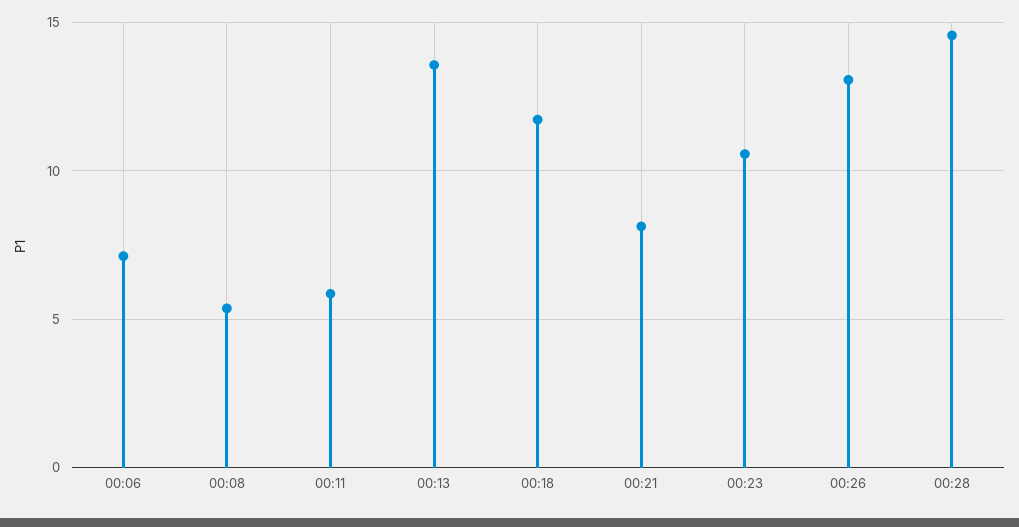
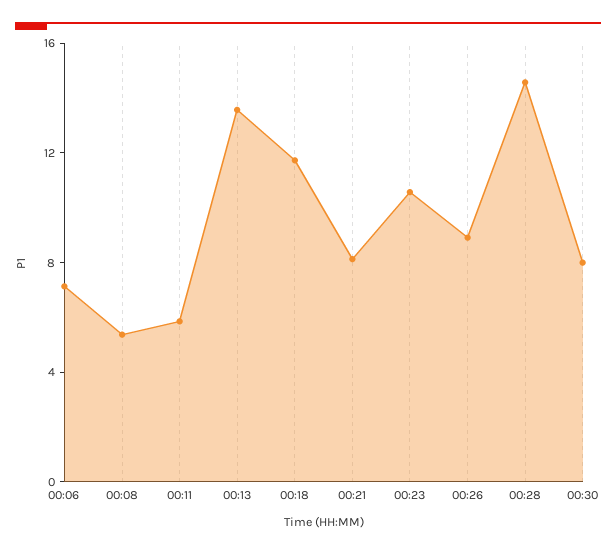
00:26: 13 -> 9
00:30: none -> 8

